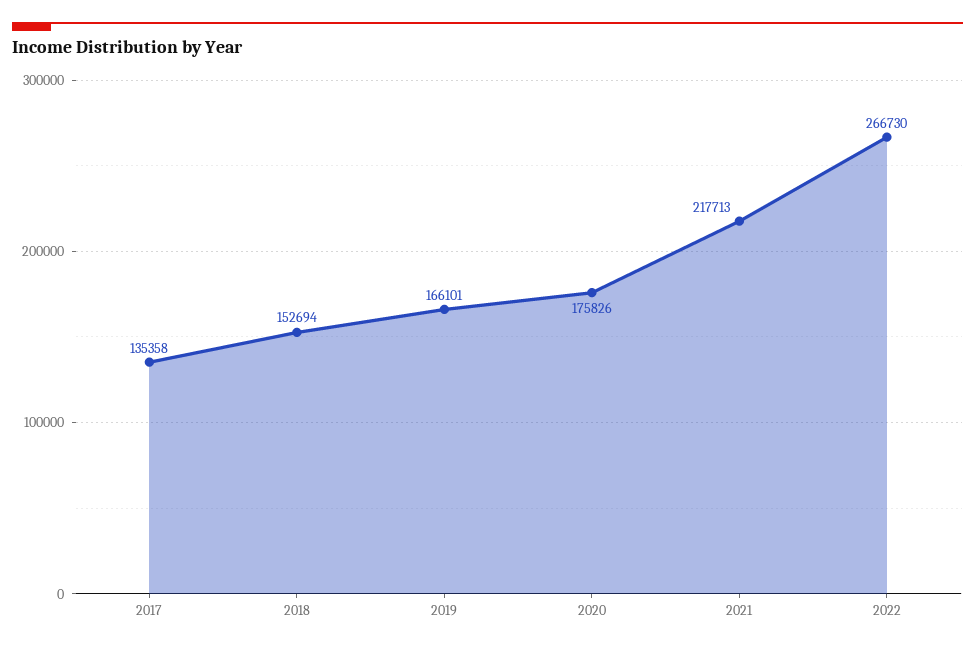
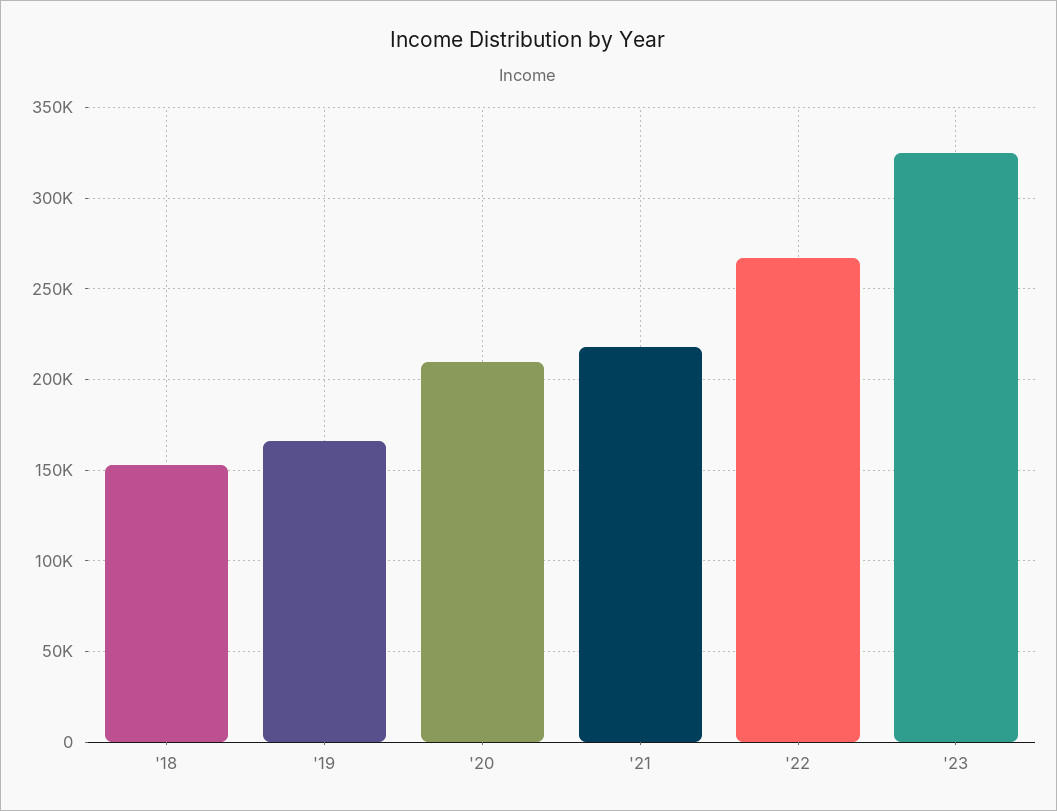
2017: 135358 -> none
2020: 175826 -> 210000
'23: none -> 325000

